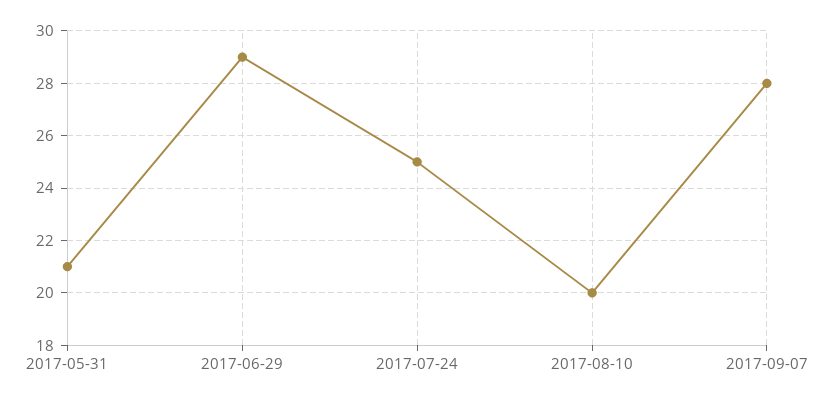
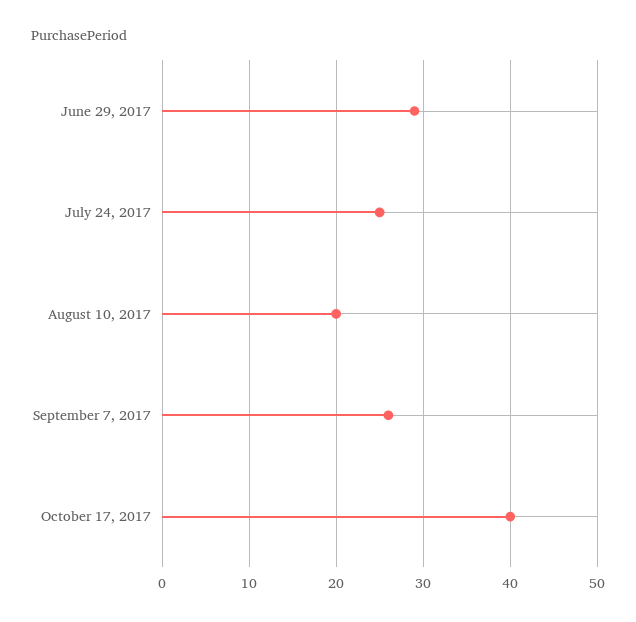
2017-05-31: 21 -> none
2017-09-07: 28 -> 26
October 17, 2017: none -> 40

